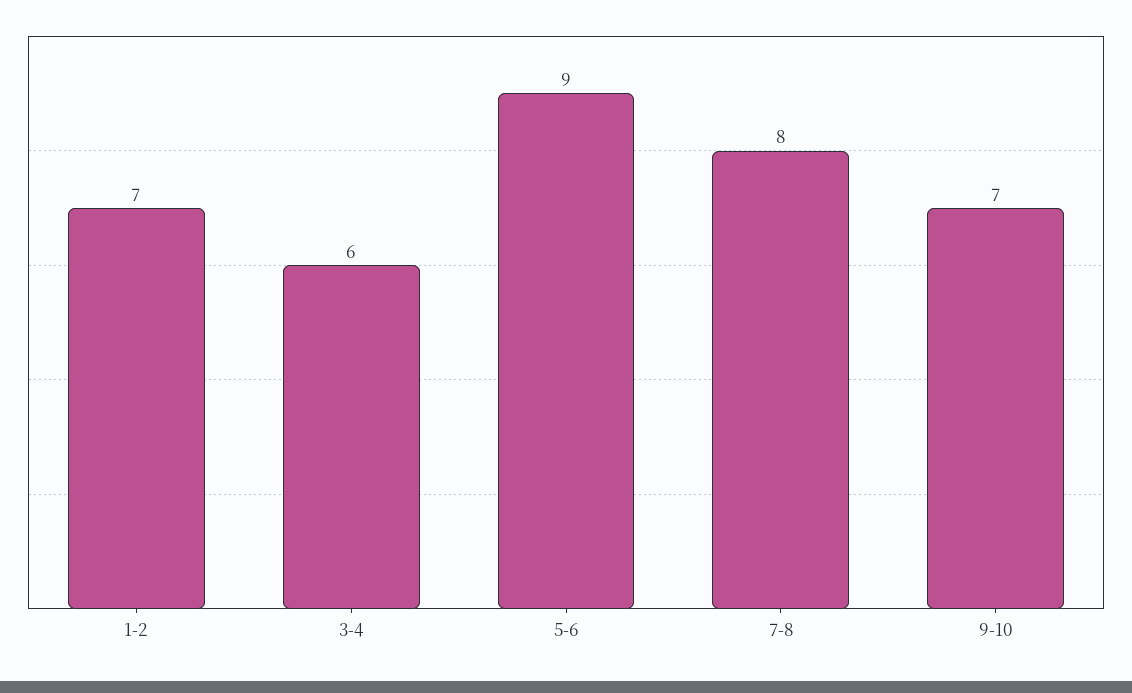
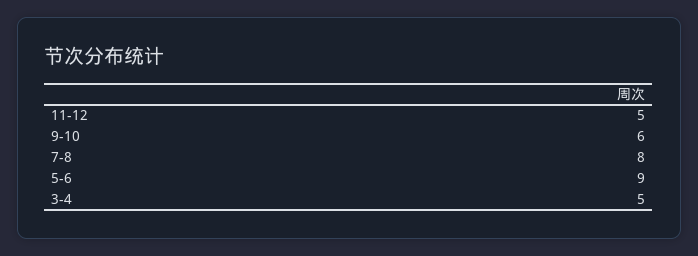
1-2: 7 -> none
3-4: 6 -> 5
9-10: 7 -> 6
11-12: none -> 5

